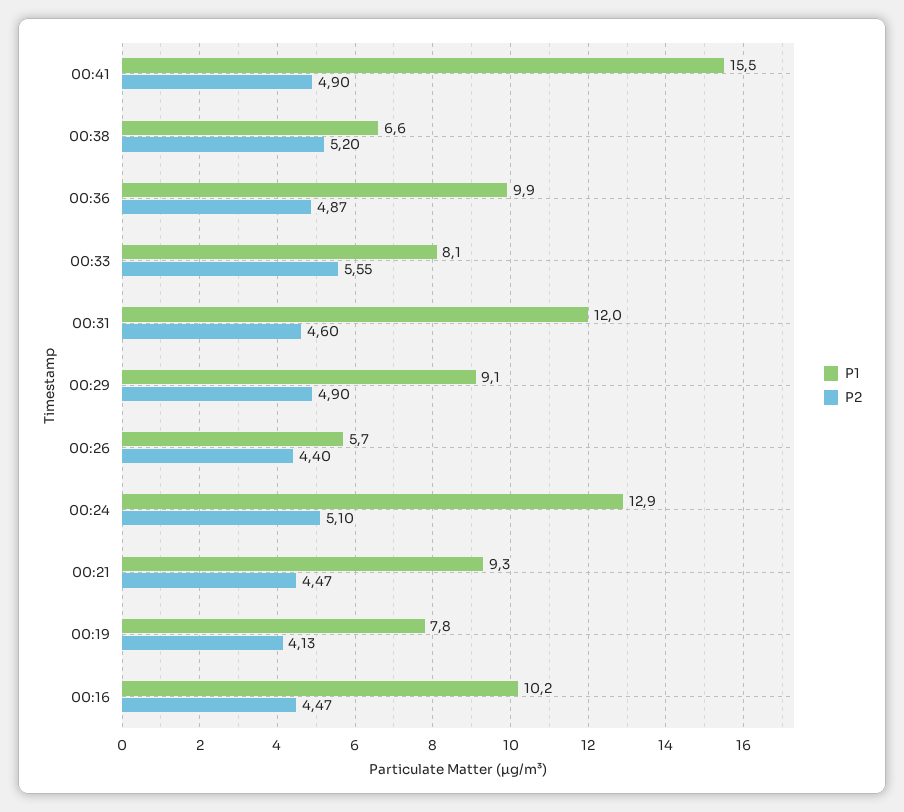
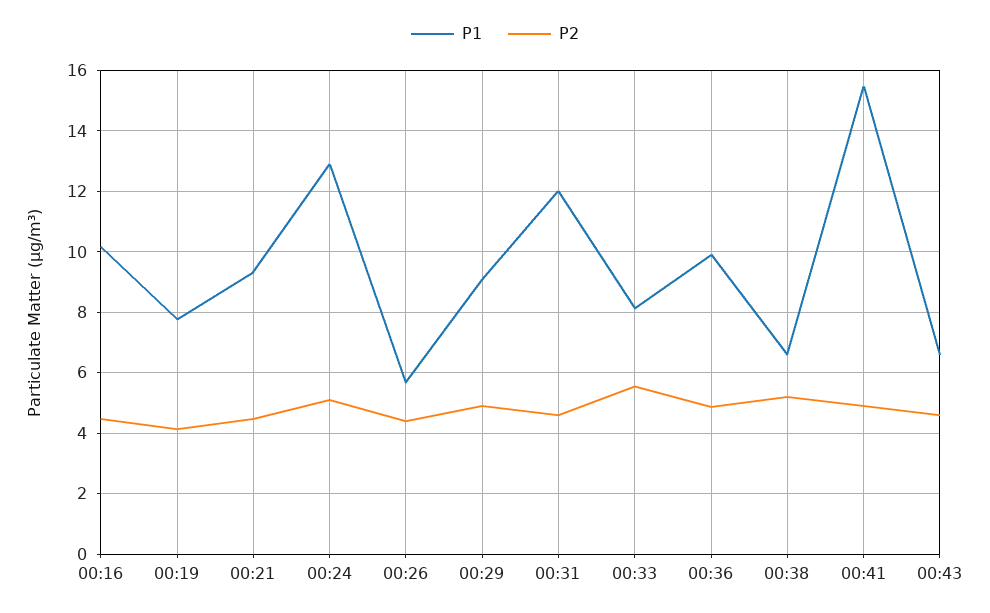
P1, 00:43: none -> 6.6
P2, 00:43: none -> 4.6

